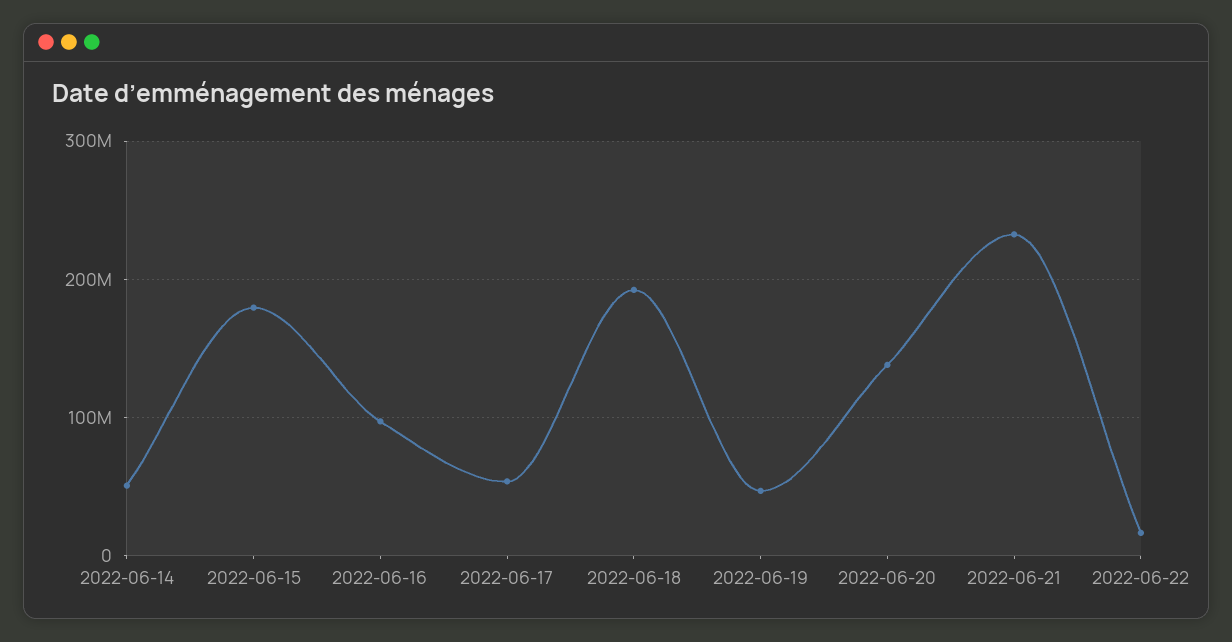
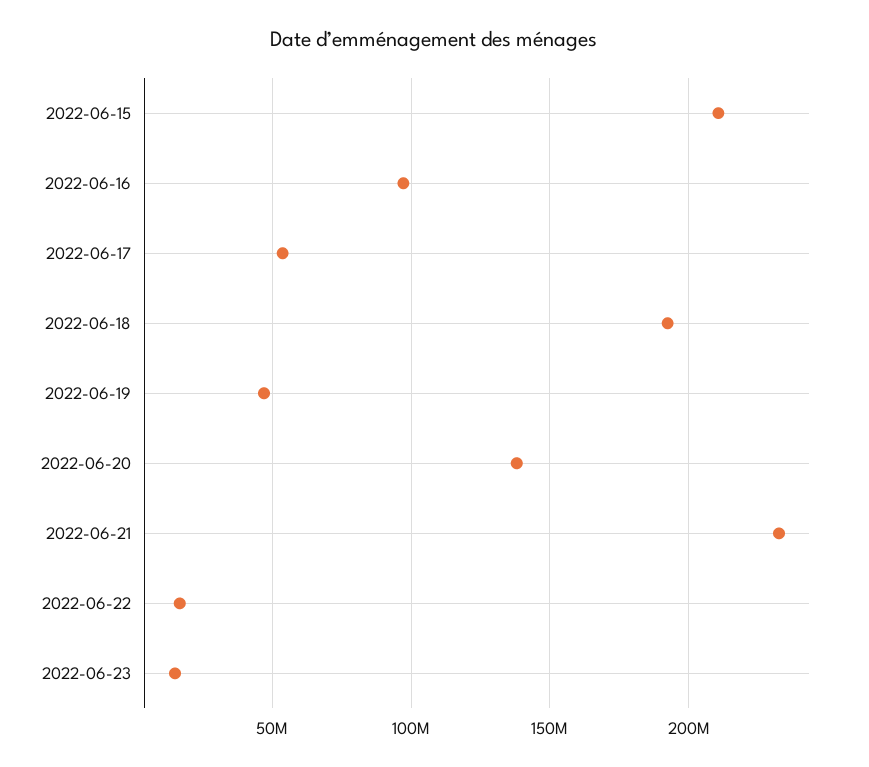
2022-06-14: 50000000 -> none
2022-06-15: 180000000 -> 210000000
2022-06-23: none -> 15000000

